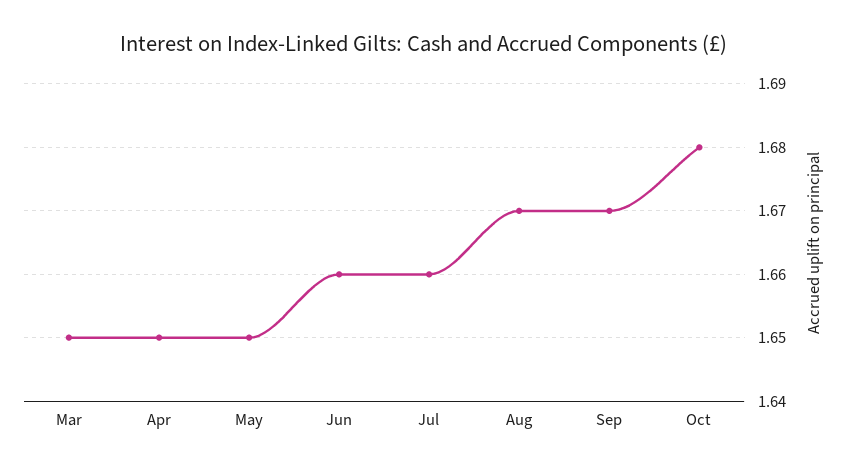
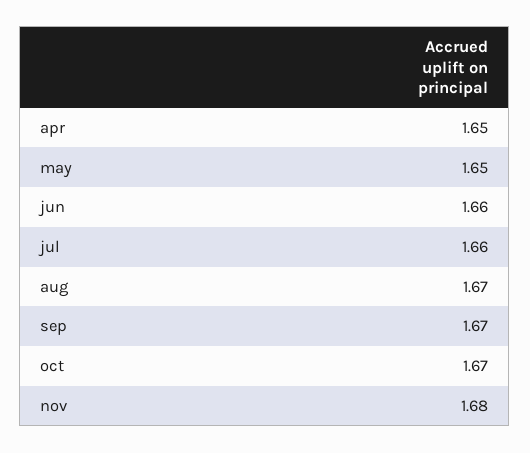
Mar: 1.65 -> none
Oct: 1.68 -> 1.67
nov: none -> 1.68

